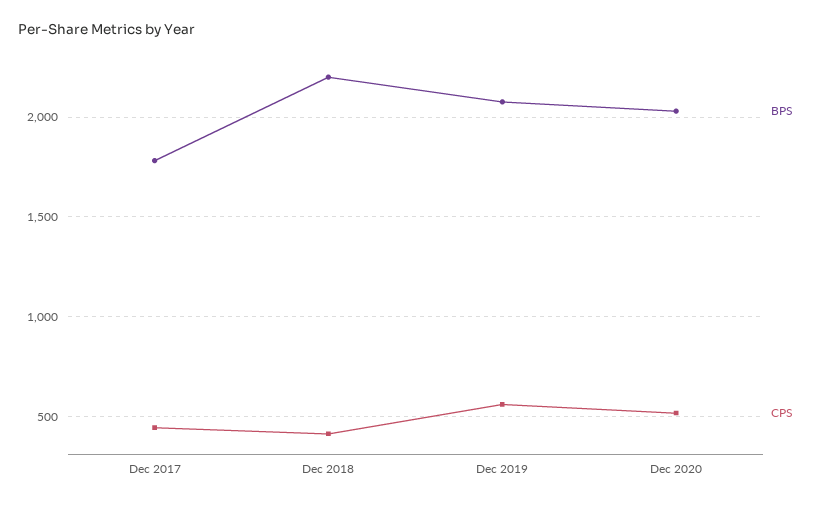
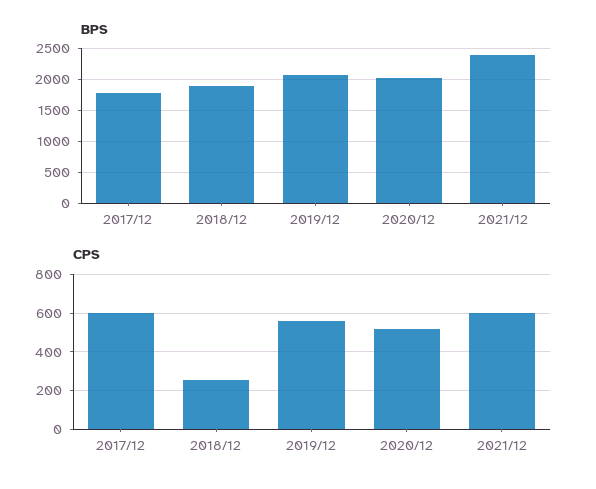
CPS, Dec 2017: 450 -> 600
BPS, Dec 2018: 2200 -> 1900
CPS, Dec 2018: 400 -> 250
BPS, 2021/12: none -> 2400
CPS, 2021/12: none -> 600

